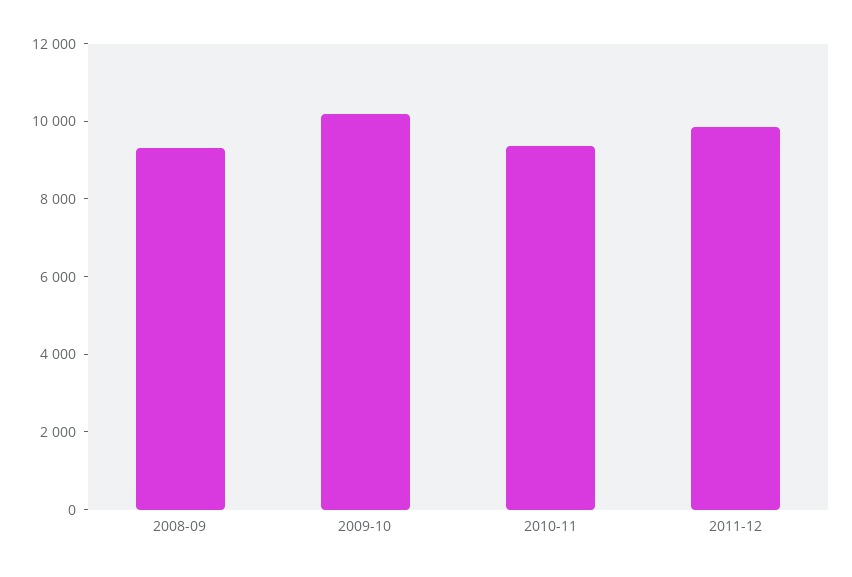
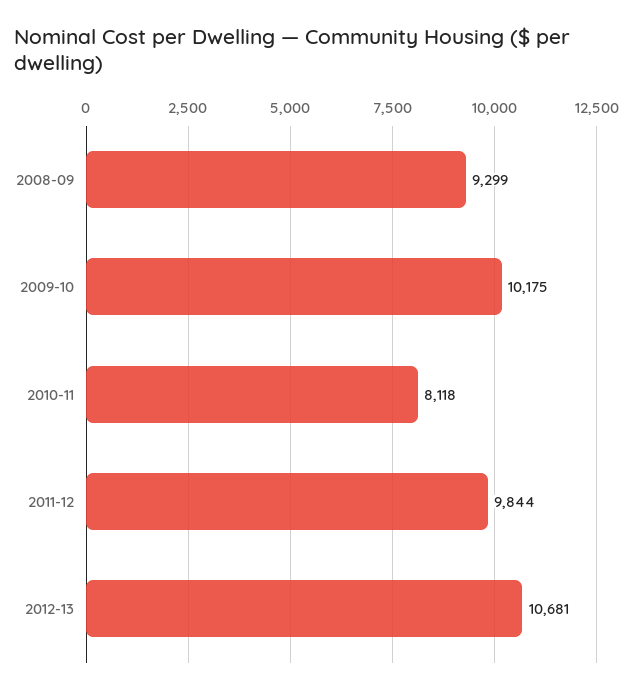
2010-11: 9500 -> 8118
2012-13: none -> 10681

